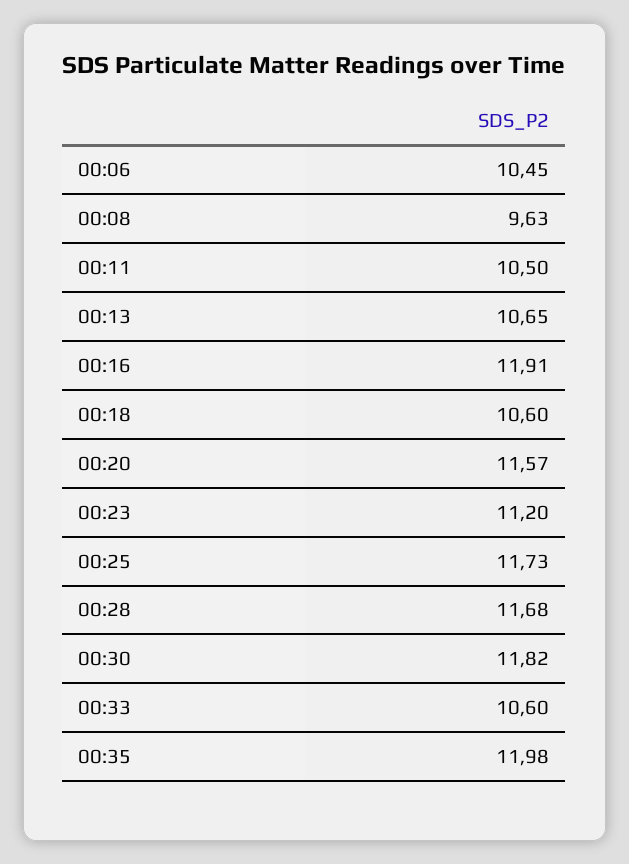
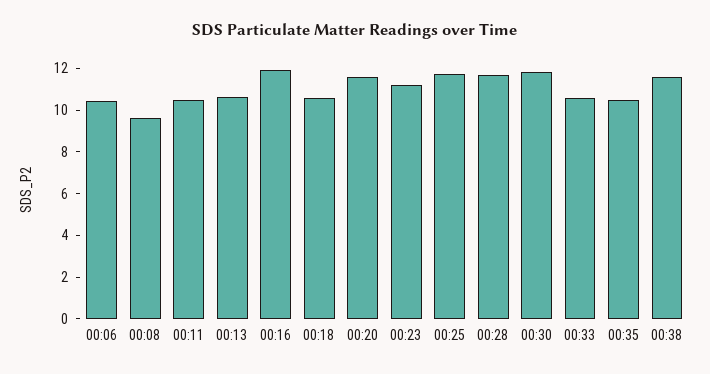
00:35: 11.98 -> 10.5
00:38: none -> 11.5

